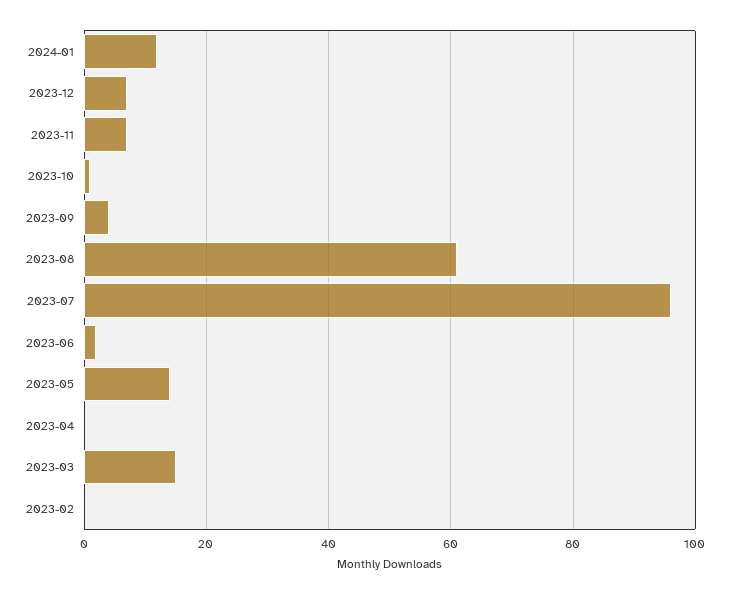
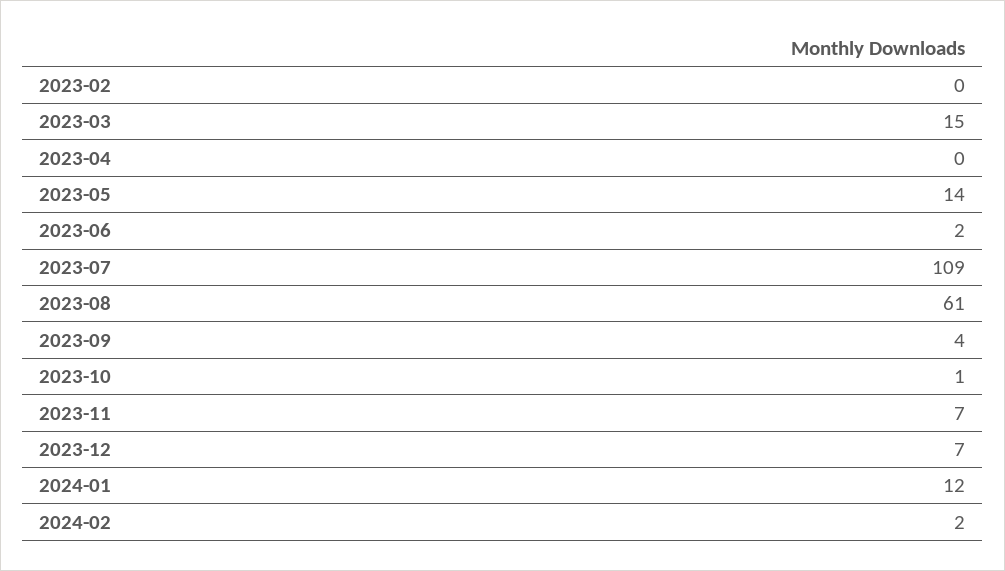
2023-07: 95 -> 109
2024-02: none -> 2

